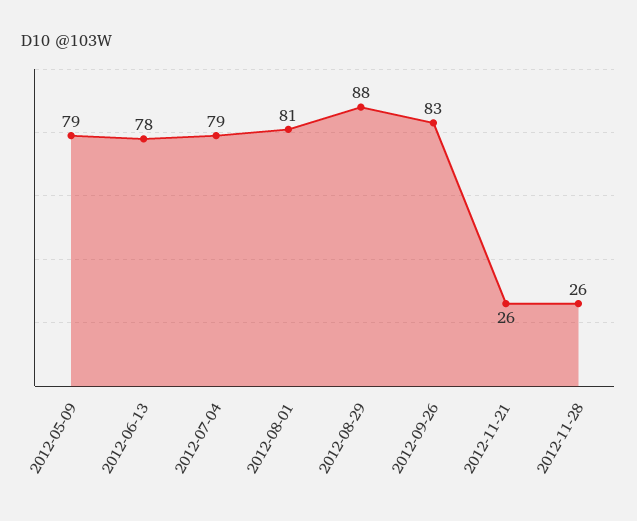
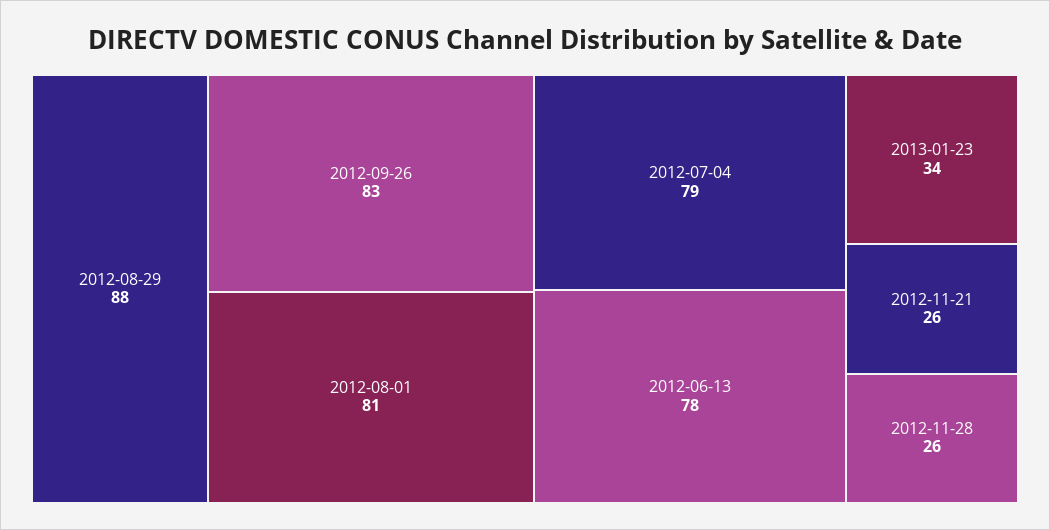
2012-05-09: 79 -> none
2013-01-23: none -> 34

